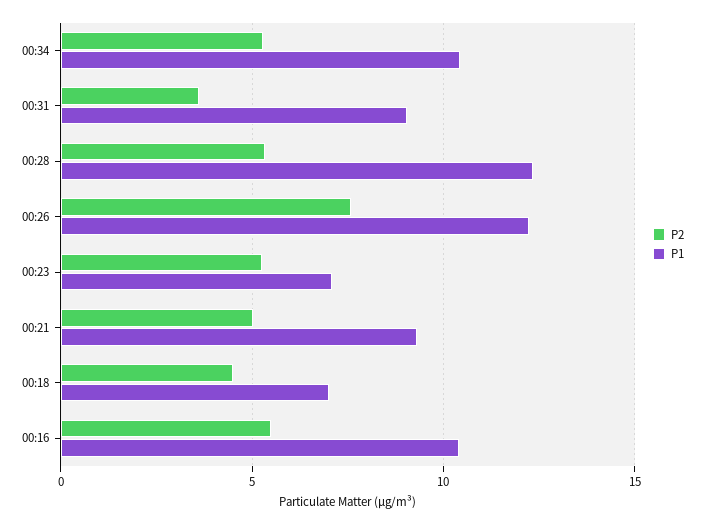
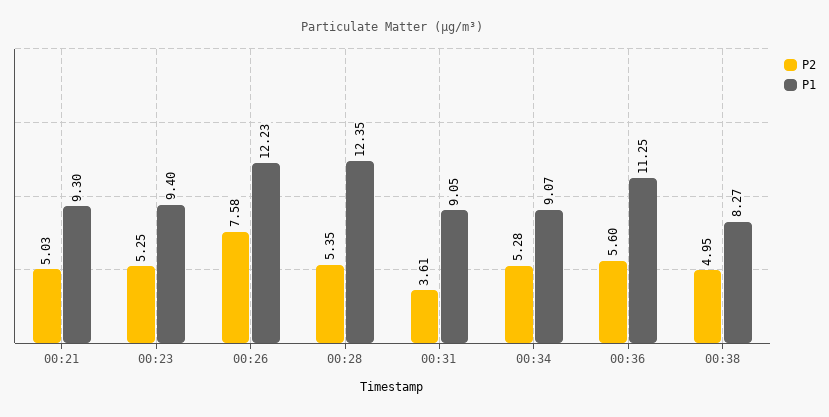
P1, 00:34: 10.5 -> 9.07
P1, 00:23: 7 -> 9.4
P2, 00:18: 4.5 -> none
P1, 00:18: 7 -> none
P2, 00:16: 5.5 -> none
P1, 00:16: 10.5 -> none
P2, 00:36: none -> 5.6
P1, 00:36: none -> 11.25
P2, 00:38: none -> 4.95
P1, 00:38: none -> 8.27

